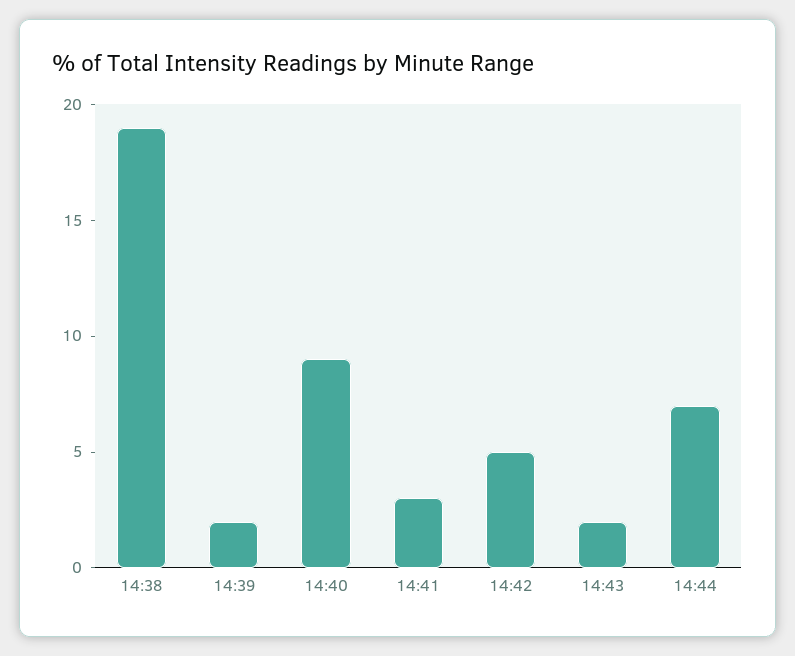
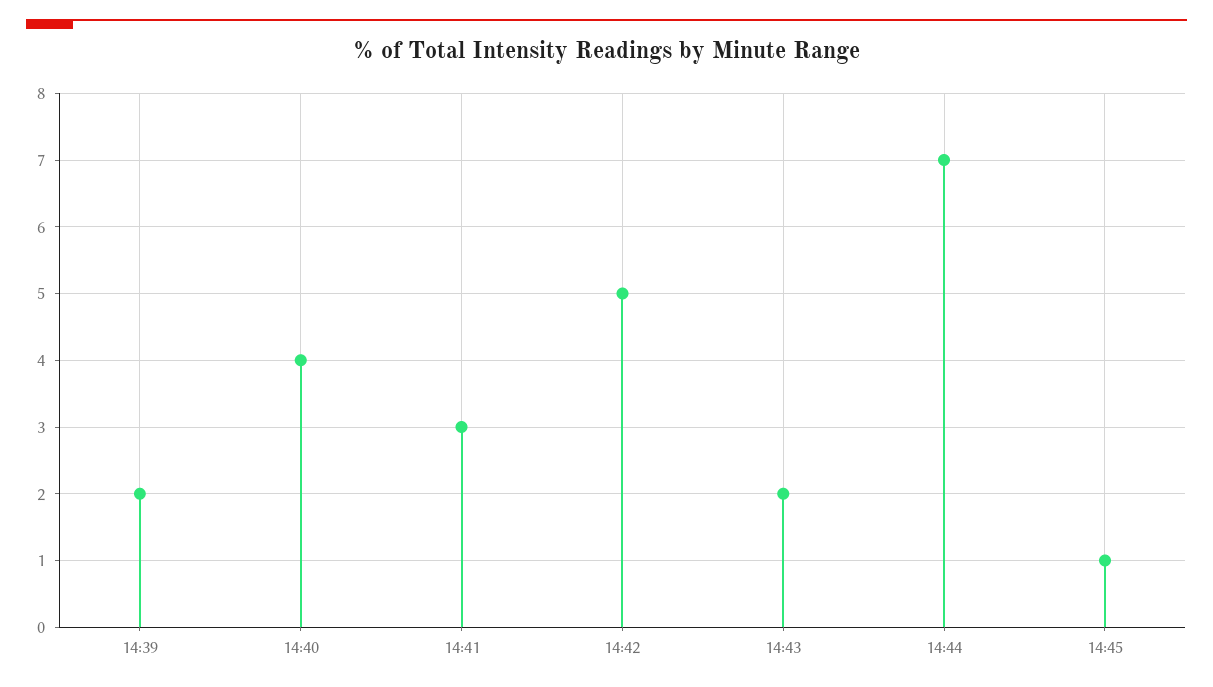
14:38: 19 -> none
14:40: 9 -> 4
14:45: none -> 1

